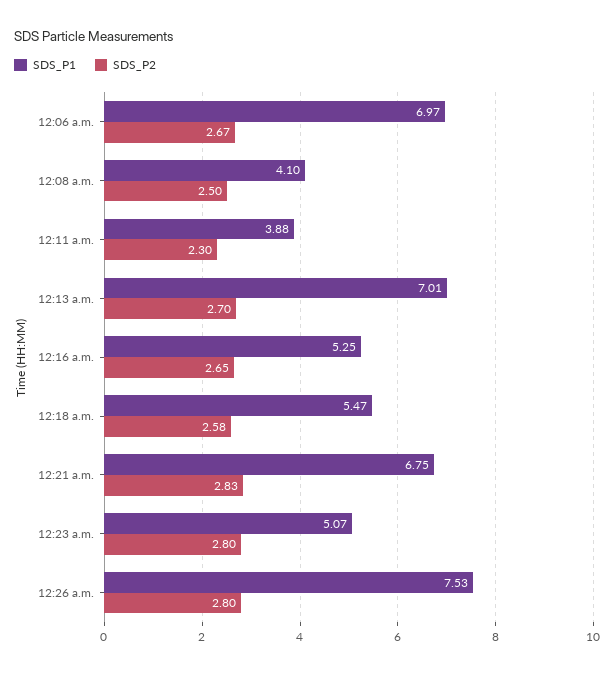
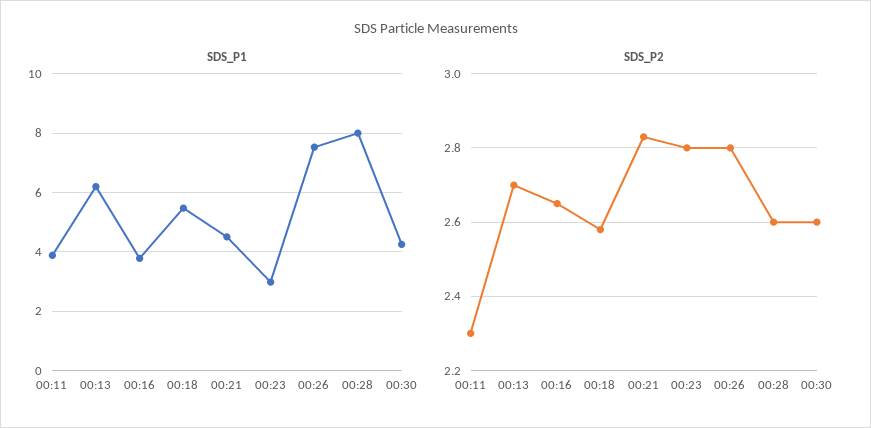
SDS_P1, 12:06 a.m.: 6.97 -> none
SDS_P2, 12:06 a.m.: 2.67 -> none
SDS_P1, 12:08 a.m.: 4.1 -> none
SDS_P2, 12:08 a.m.: 2.5 -> none
SDS_P1, 12:13 a.m.: 7.01 -> 6.25
SDS_P1, 12:16 a.m.: 5.25 -> 3.75
SDS_P1, 12:21 a.m.: 6.75 -> 4.5
SDS_P1, 12:23 a.m.: 5.07 -> 3
SDS_P1, 00:28: none -> 8
SDS_P1, 00:30: none -> 4.25
SDS_P2, 00:28: none -> 2.6
SDS_P2, 00:30: none -> 2.6

